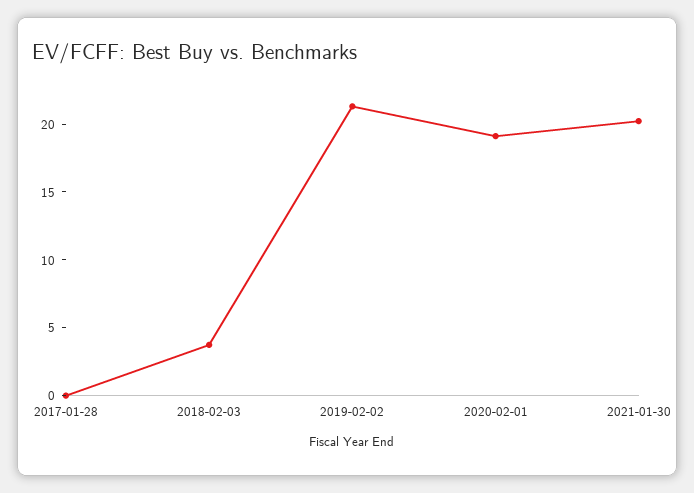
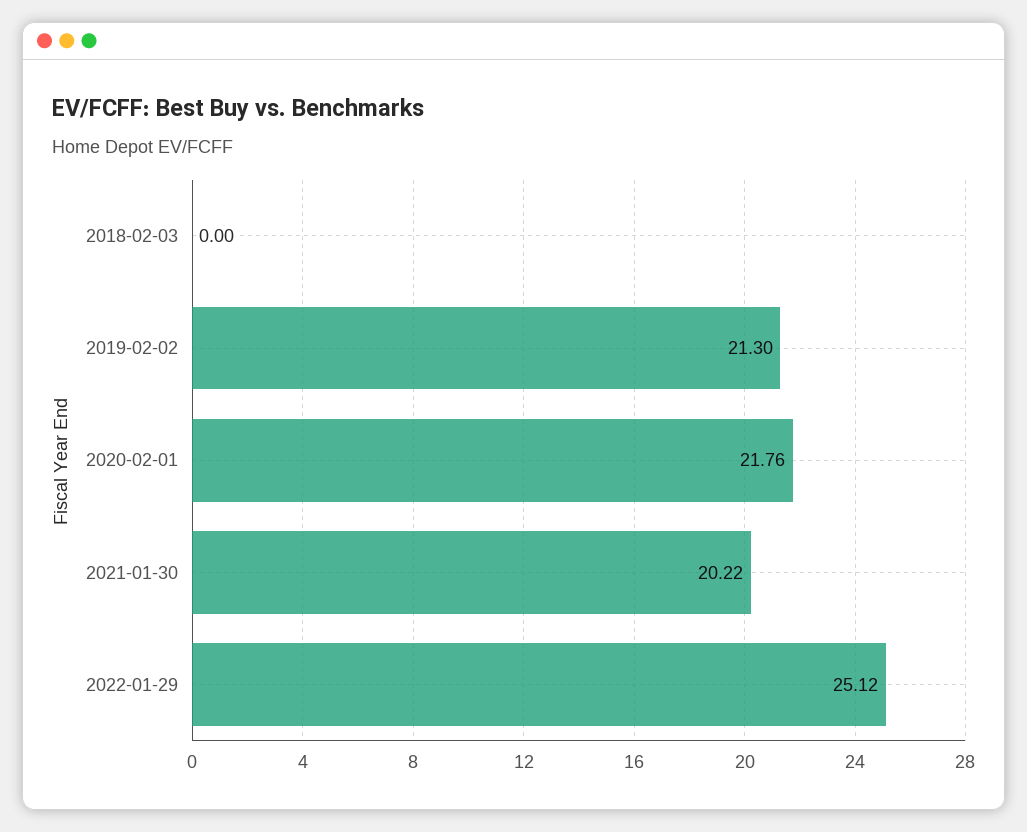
2017-01-28: 0 -> none
2018-02-03: 4 -> 0
2020-02-01: 19 -> 21.76
2022-01-29: none -> 25.12

